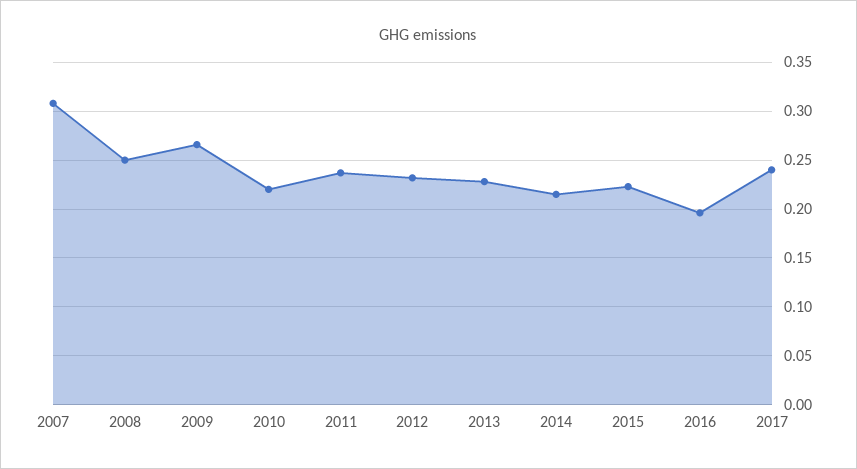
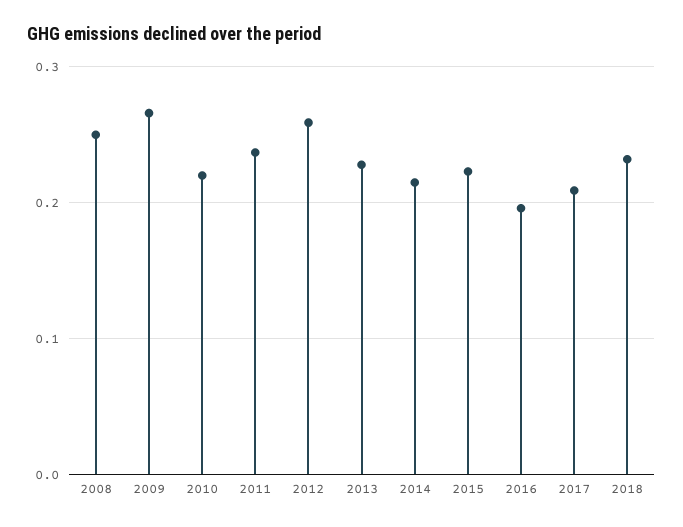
2007: 0.31 -> none
2012: 0.23 -> 0.26
2017: 0.24 -> 0.21
2018: none -> 0.23

